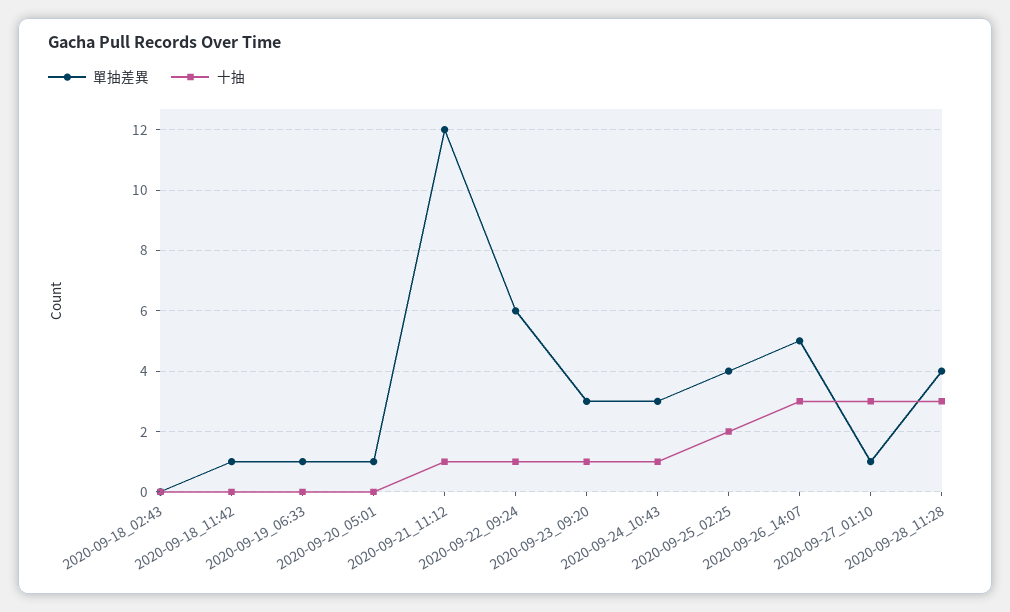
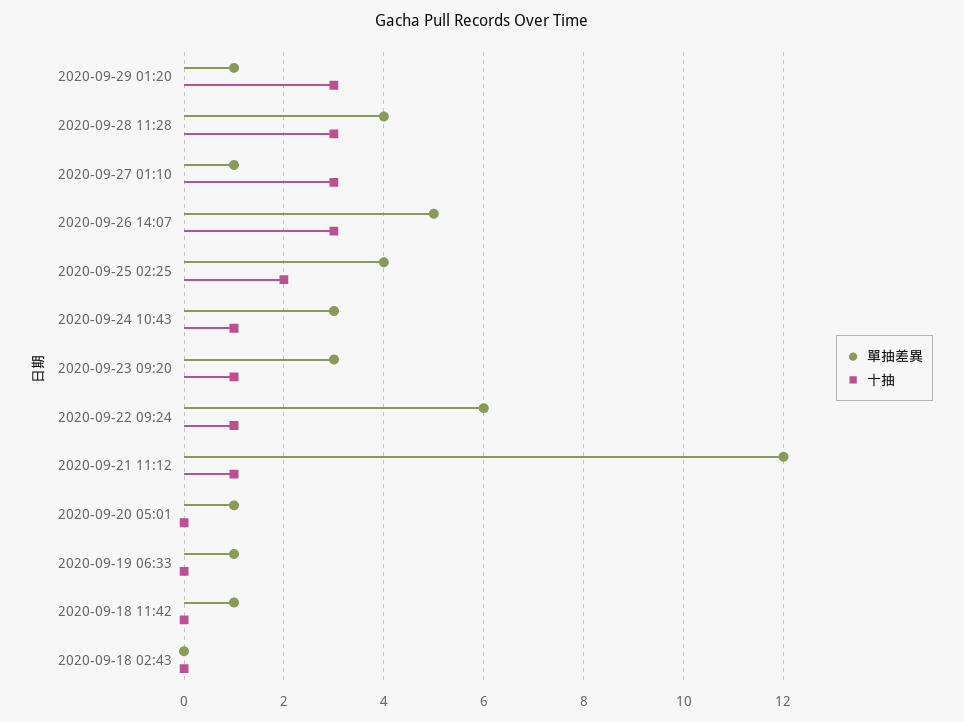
單抽差異, 2020-09-29 01:20: none -> 1
十抽, 2020-09-29 01:20: none -> 3

